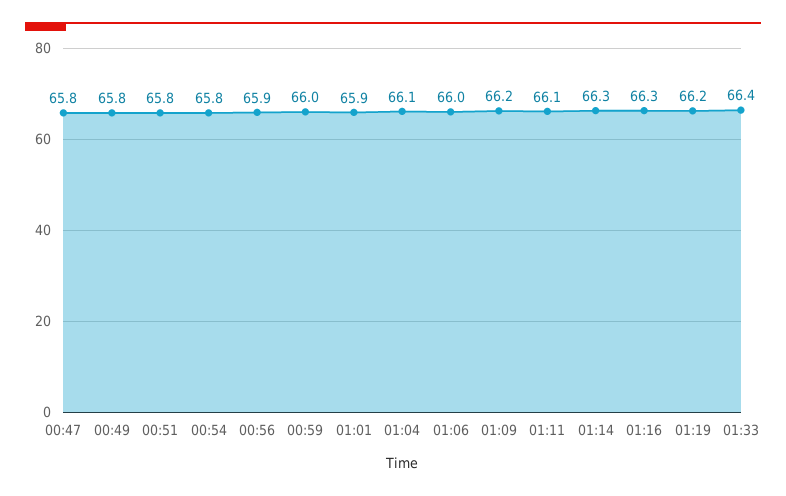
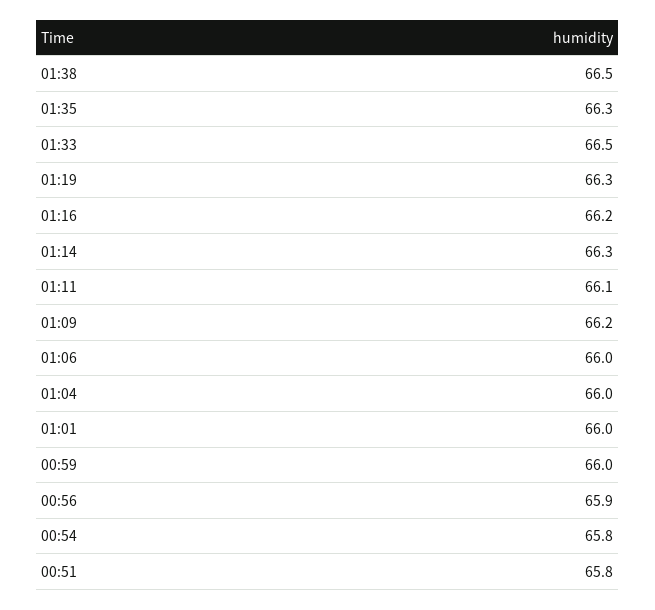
00:47: 65.8 -> none
00:49: 65.8 -> none
01:01: 65.9 -> 66
01:04: 66.1 -> 66
01:16: 66.3 -> 66.2
01:19: 66.2 -> 66.3
01:33: 66.4 -> 66.5
01:38: none -> 66.5
01:35: none -> 66.3

